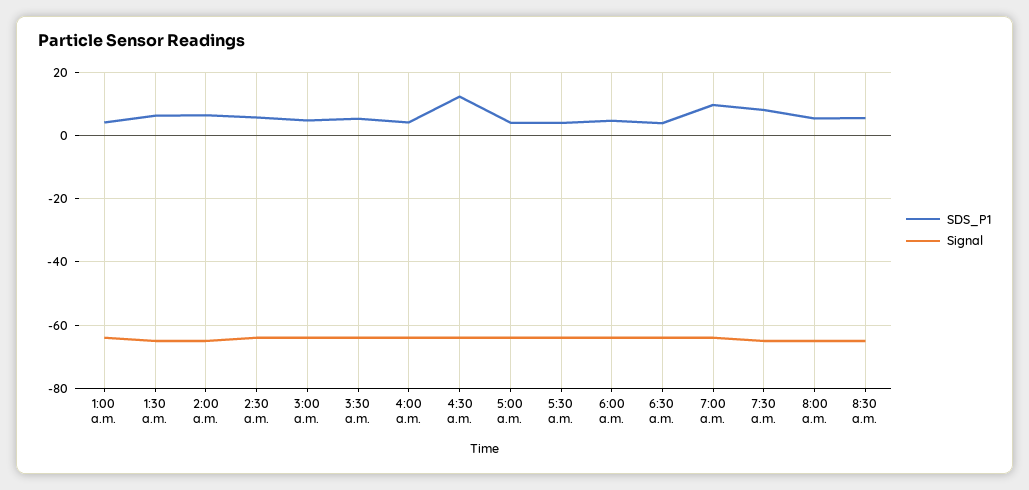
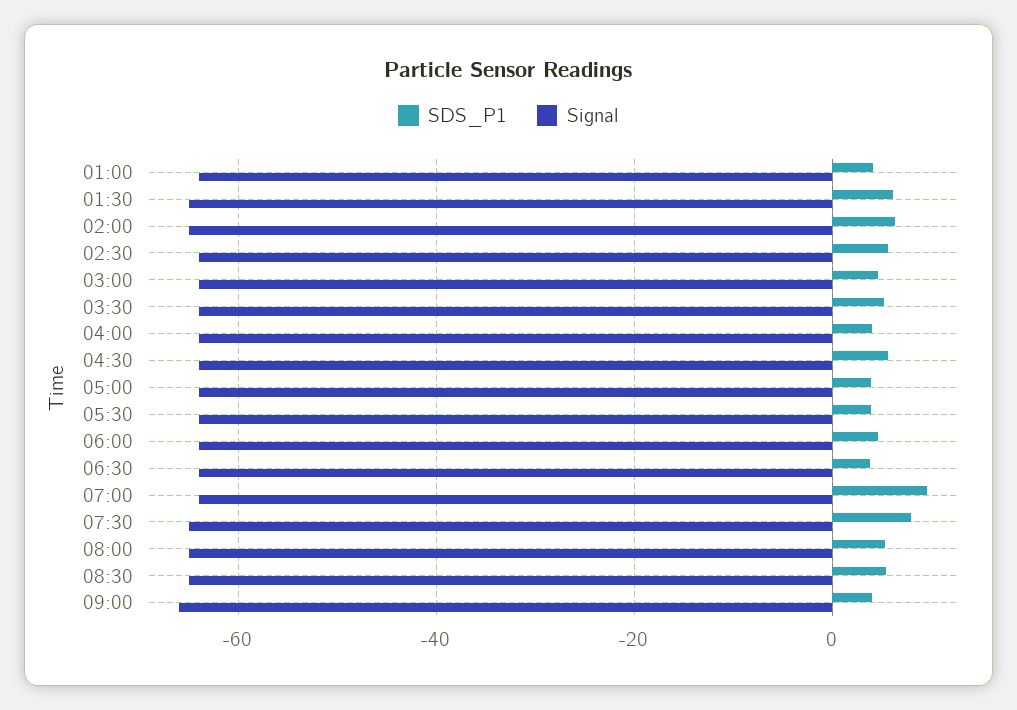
SDS_P1, 4:30 a.m.: 12 -> 6
SDS_P1, 09:00: none -> 4
Signal, 09:00: none -> -66

